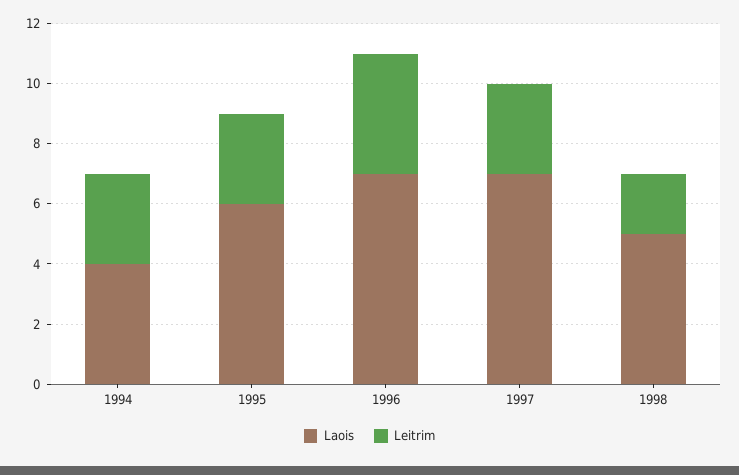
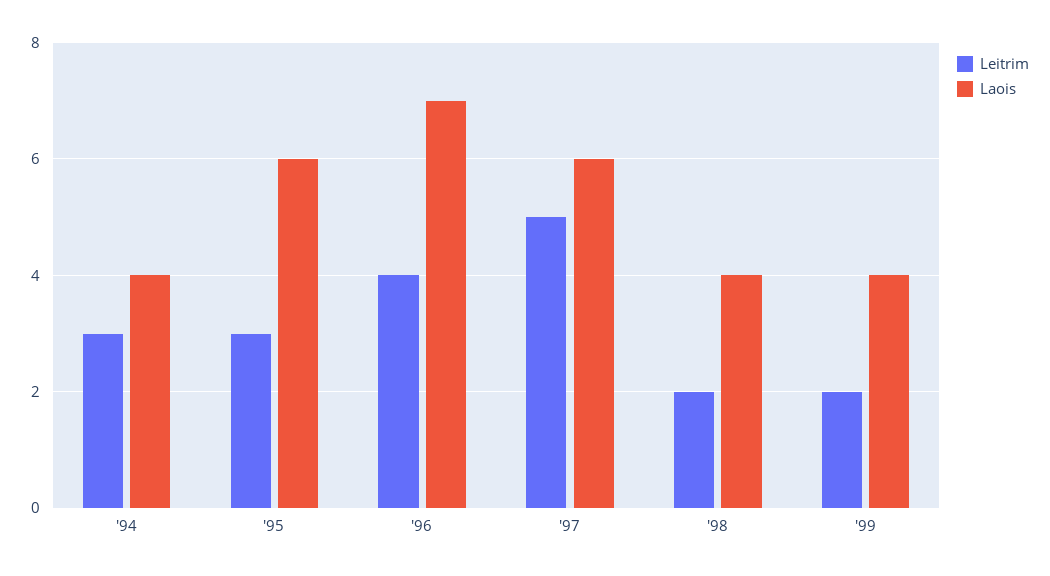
Laois, 1997: 7 -> 6
Leitrim, 1997: 3 -> 5
Laois, 1998: 5 -> 4
Leitrim, '99: none -> 2
Laois, '99: none -> 4

